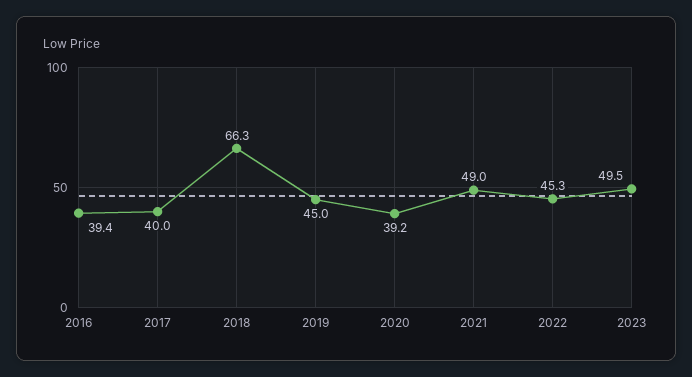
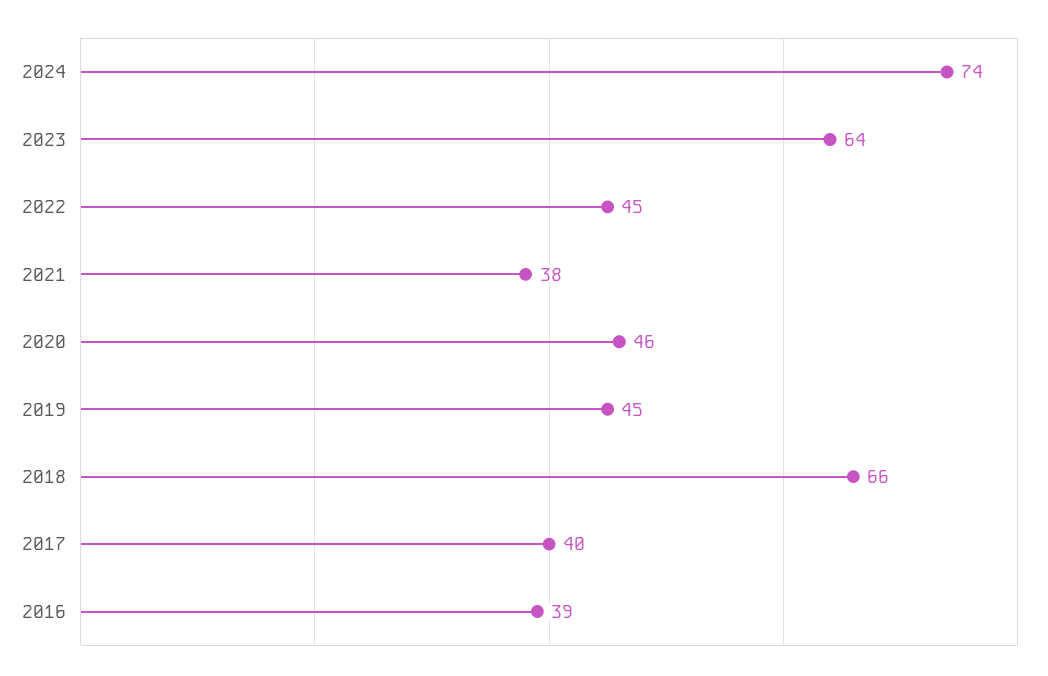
2020: 39.2 -> 46
2021: 49 -> 38
2023: 49.5 -> 64
2024: none -> 74

